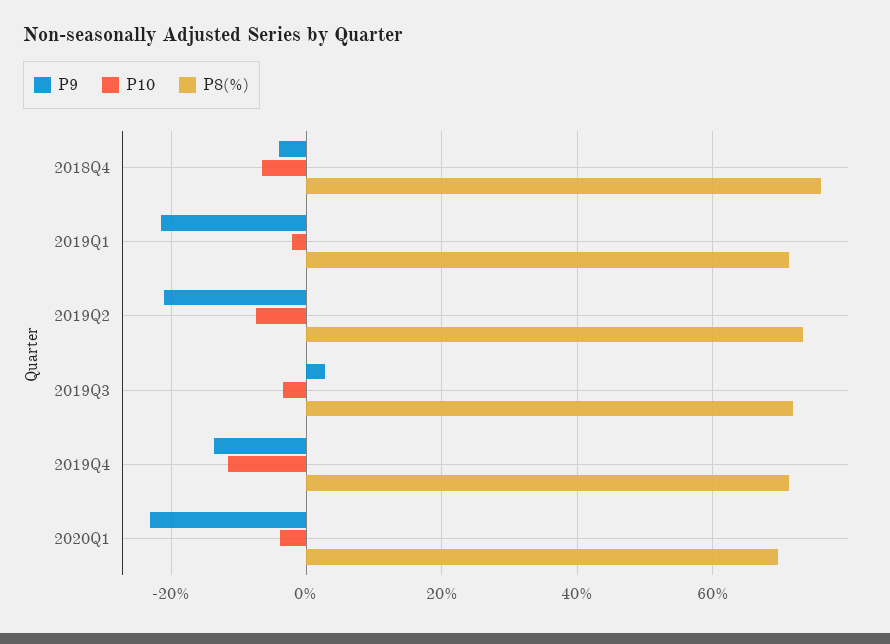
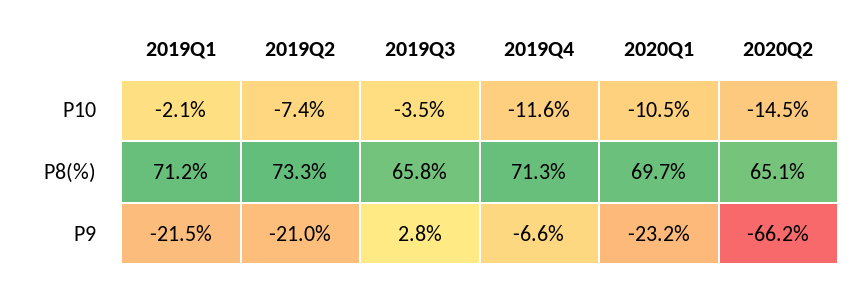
P9, 2018Q4: -4 -> none
P10, 2018Q4: -6 -> none
P8(%), 2018Q4: 76 -> none
P8(%), 2019Q3: 72 -> 65.8
P9, 2019Q4: -14 -> -6.6
P10, 2020Q1: -4 -> -10.5
P10, 2020Q2: none -> -14.5
P8(%), 2020Q2: none -> 65.1
P9, 2020Q2: none -> -66.2

